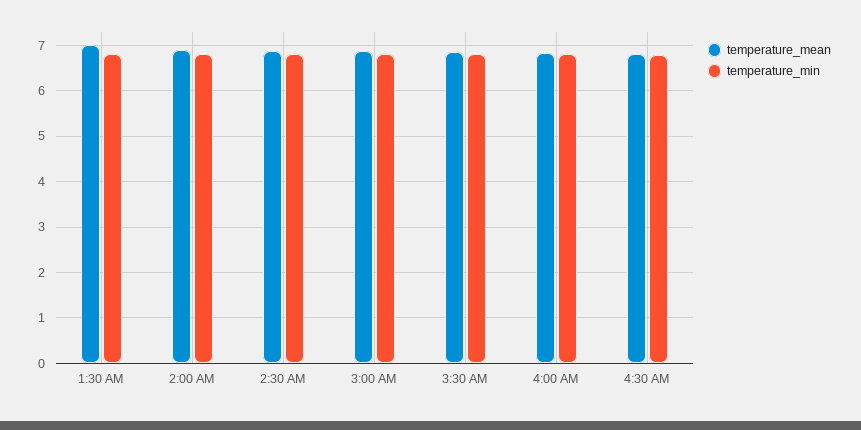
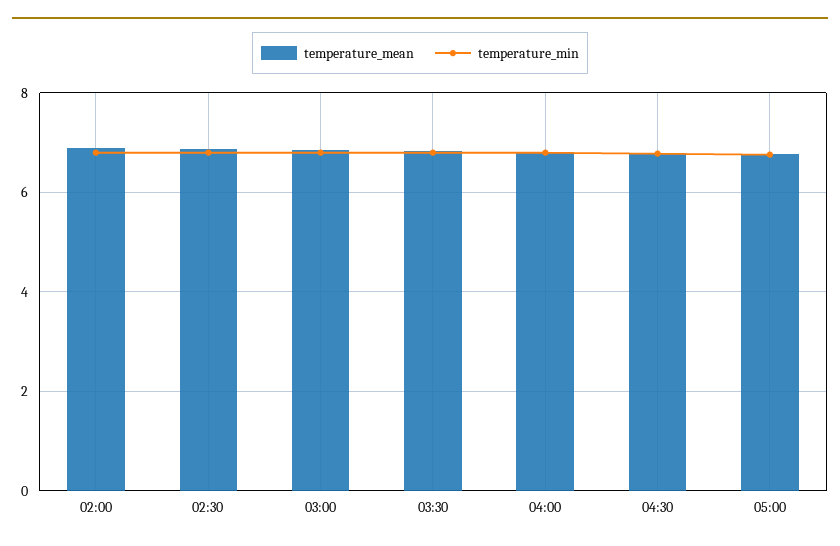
temperature_mean, 1:30 AM: 7 -> none
temperature_min, 1:30 AM: 6.8 -> none
temperature_mean, 05:00: none -> 6.8
temperature_min, 05:00: none -> 6.8

